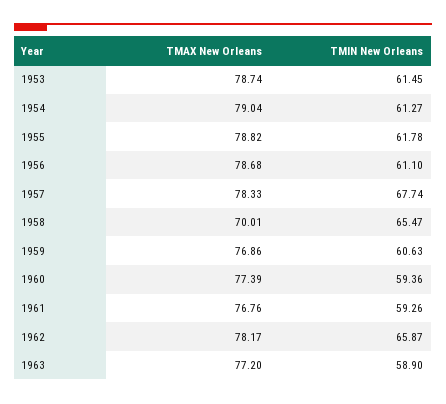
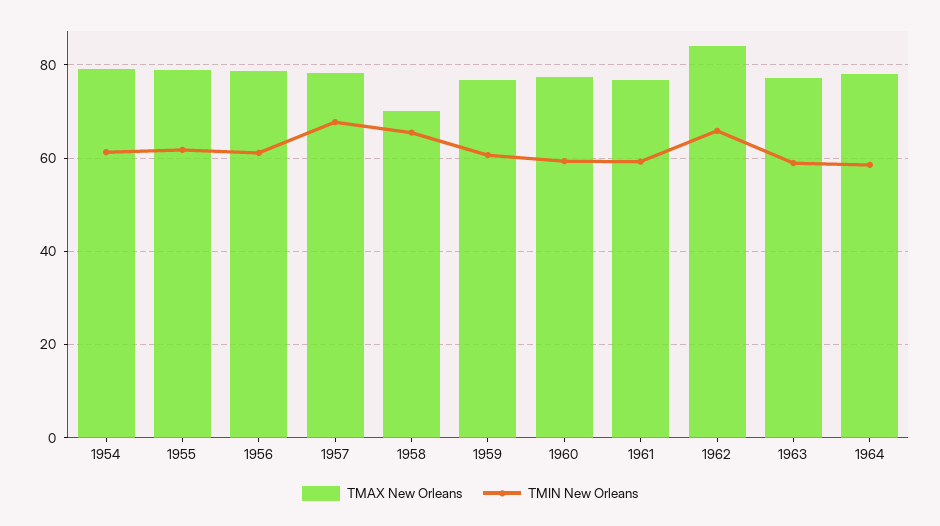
TMAX New Orleans, 1953: 78.74 -> none
TMIN New Orleans, 1953: 61.45 -> none
TMAX New Orleans, 1962: 78.17 -> 84
TMAX New Orleans, 1964: none -> 78
TMIN New Orleans, 1964: none -> 58

